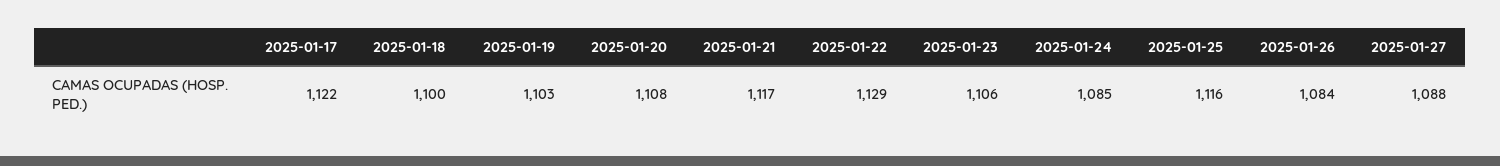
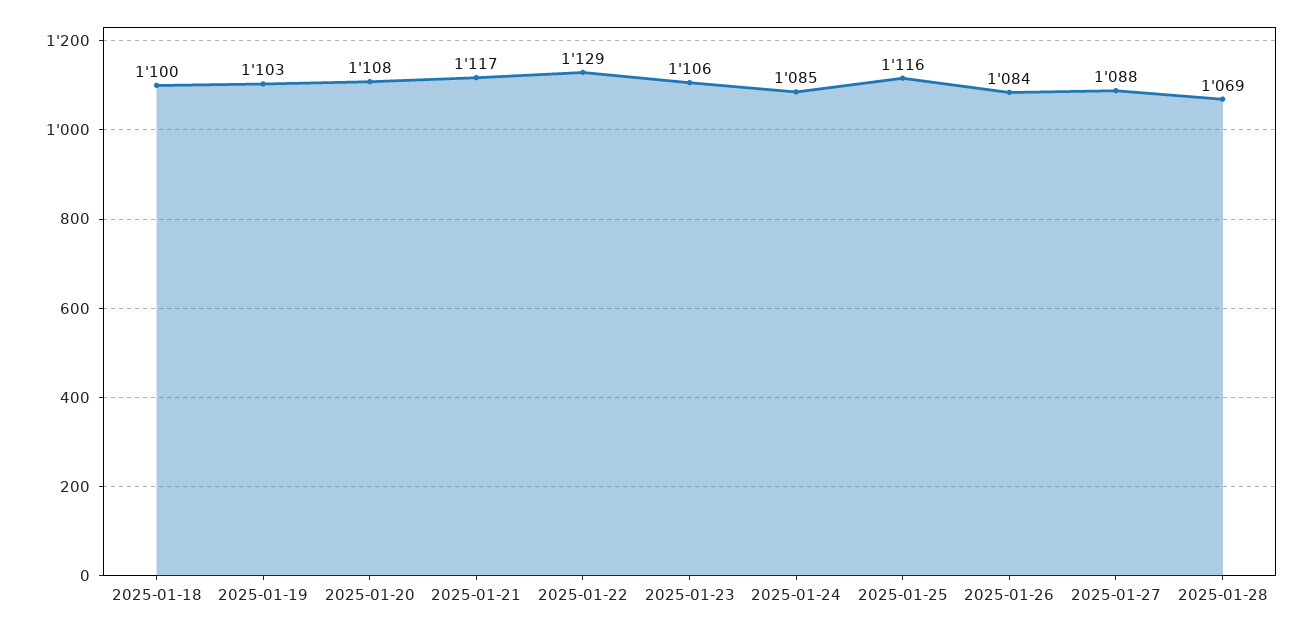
2025-01-17: 1122 -> none
2025-01-28: none -> 1069

